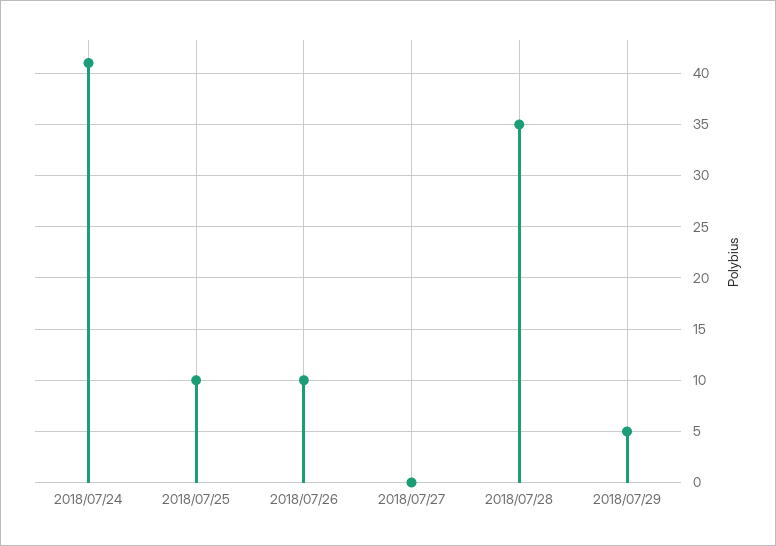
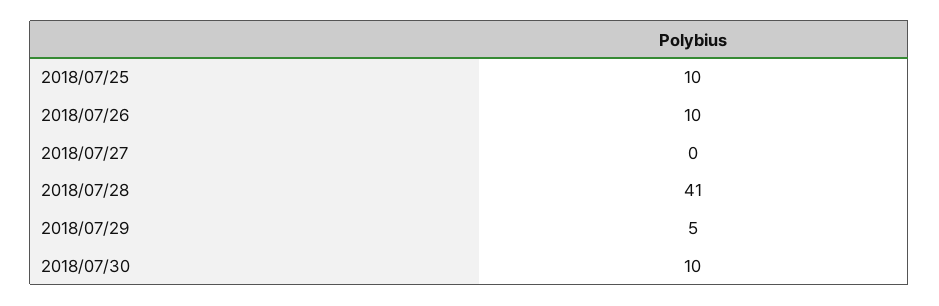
2018/07/24: 41 -> none
2018/07/28: 35 -> 41
2018/07/30: none -> 10

